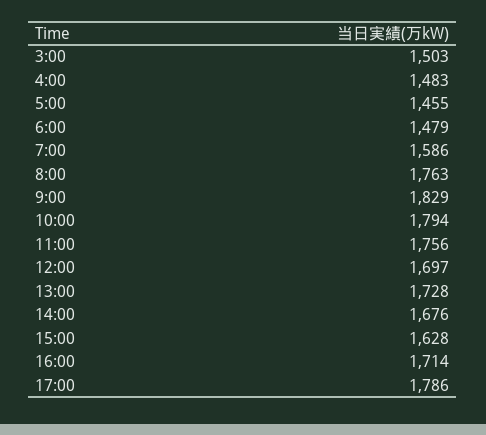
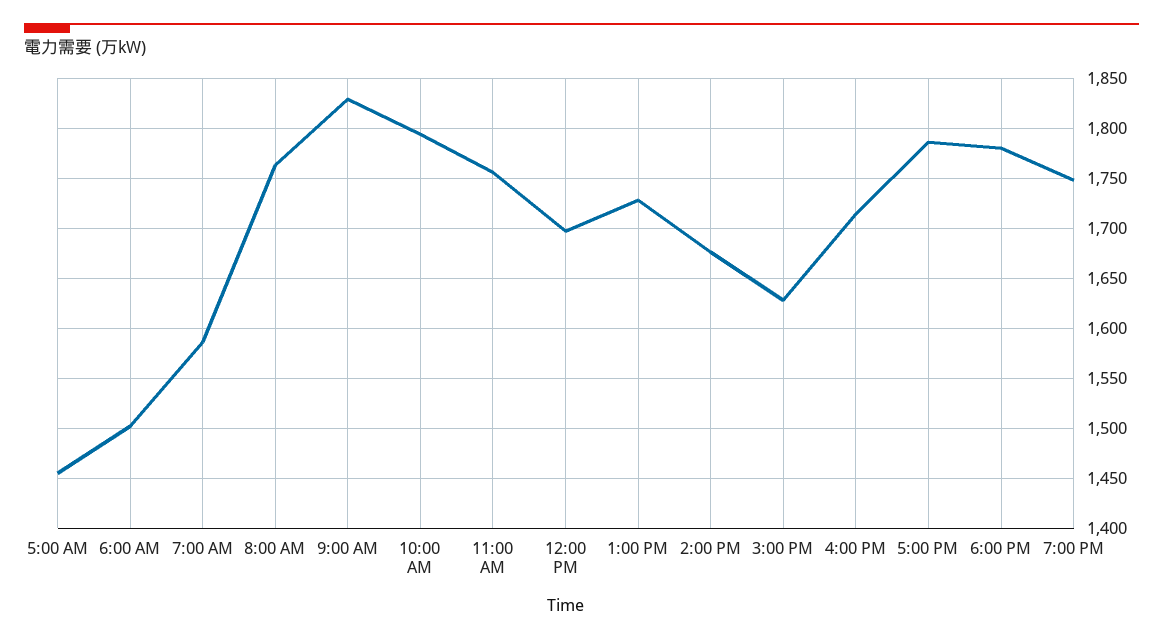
3:00: 1503 -> none
4:00: 1483 -> none
6:00: 1479 -> 1500
6:00 PM: none -> 1780
7:00 PM: none -> 1750

